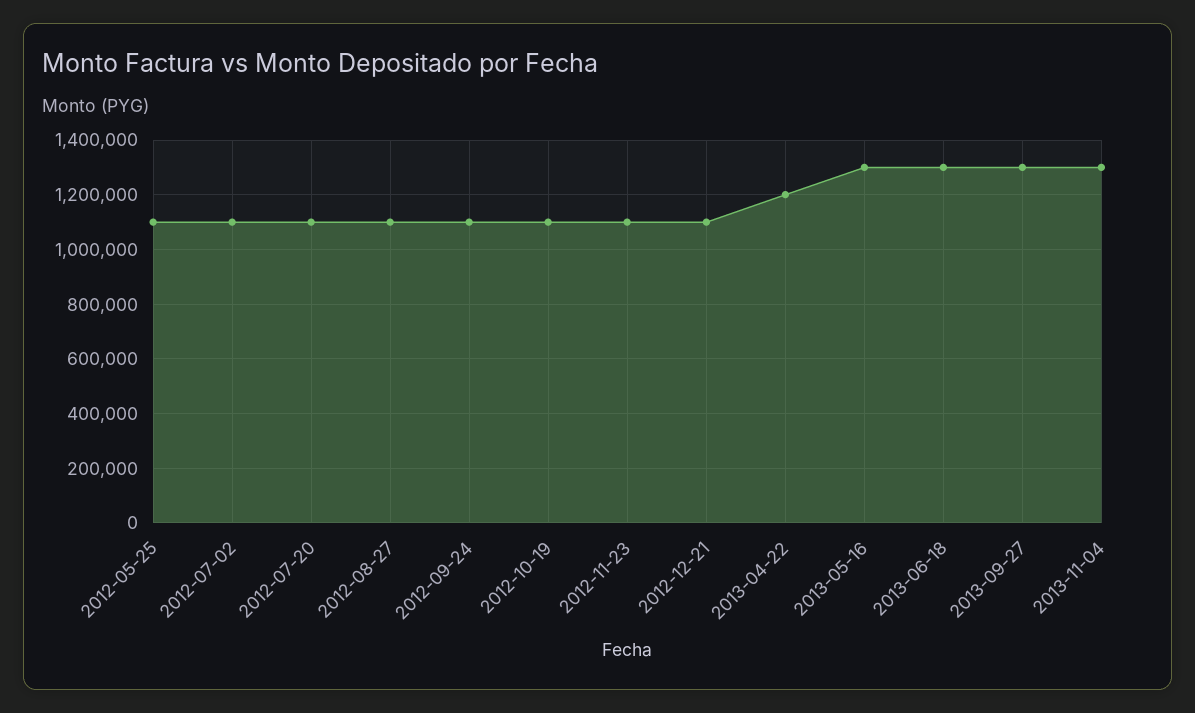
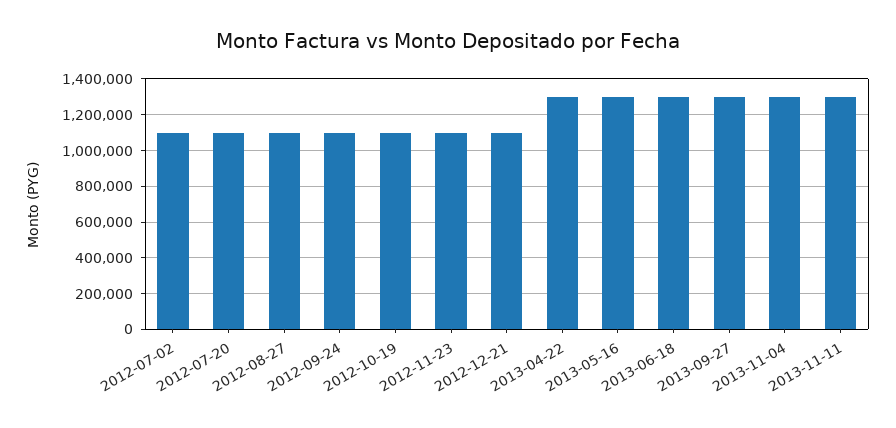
2012-05-25: 1100000 -> none
2013-04-22: 1200000 -> 1300000
2013-11-11: none -> 1300000

